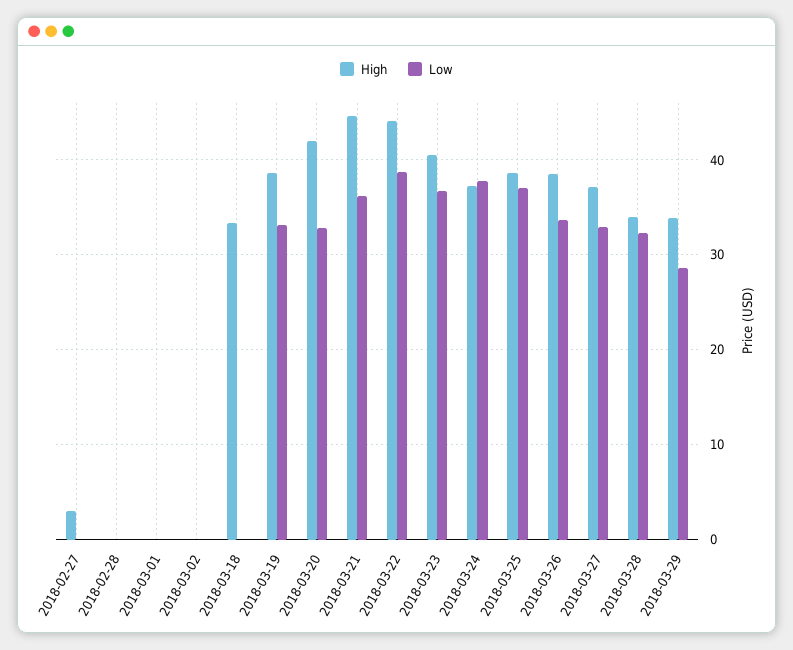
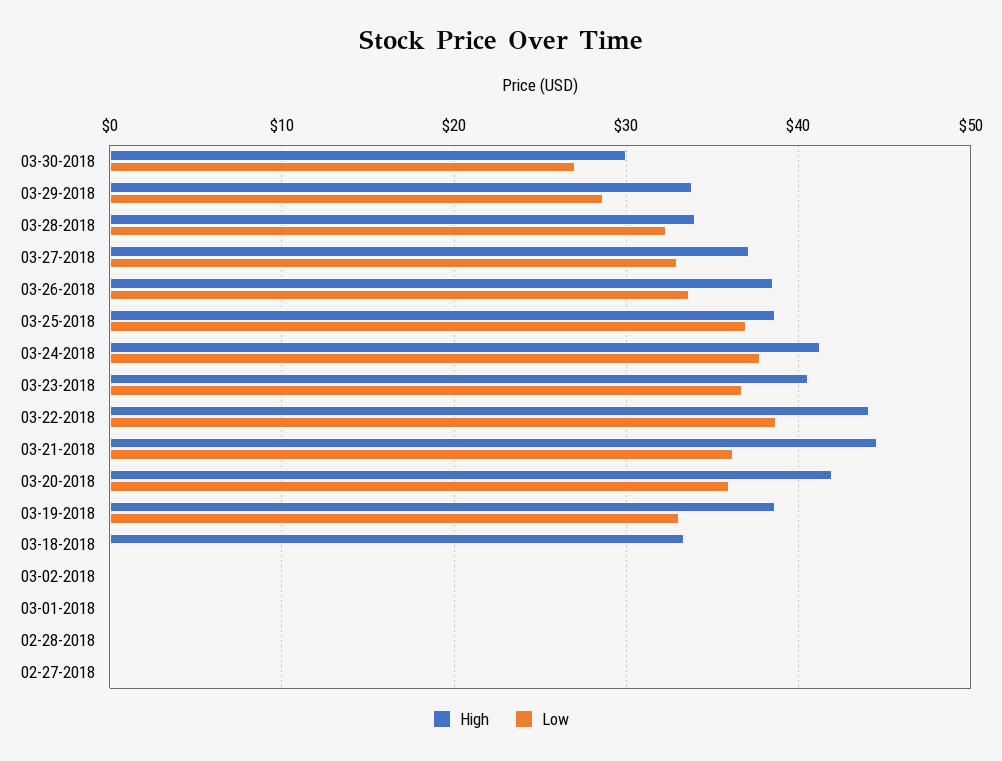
High, 2018-02-27: 3 -> 0
Low, 2018-03-20: 33 -> 36
High, 2018-03-24: 37 -> 41
High, 03-30-2018: none -> 30
Low, 03-30-2018: none -> 27

